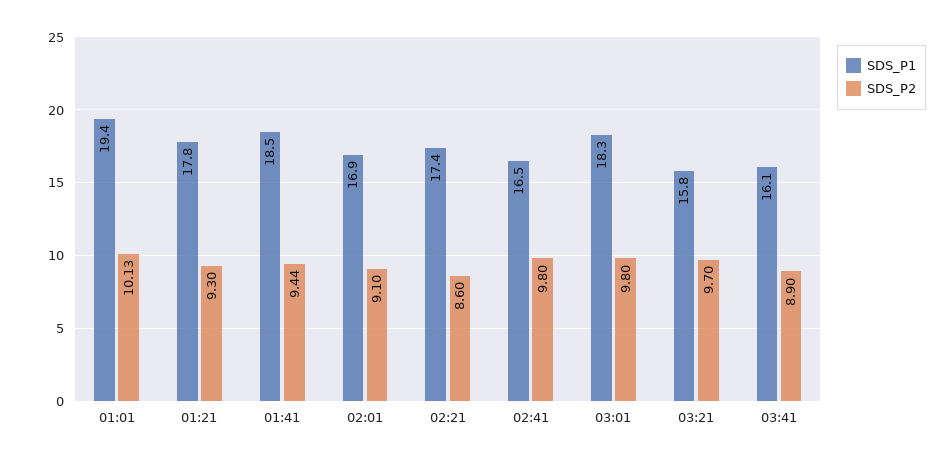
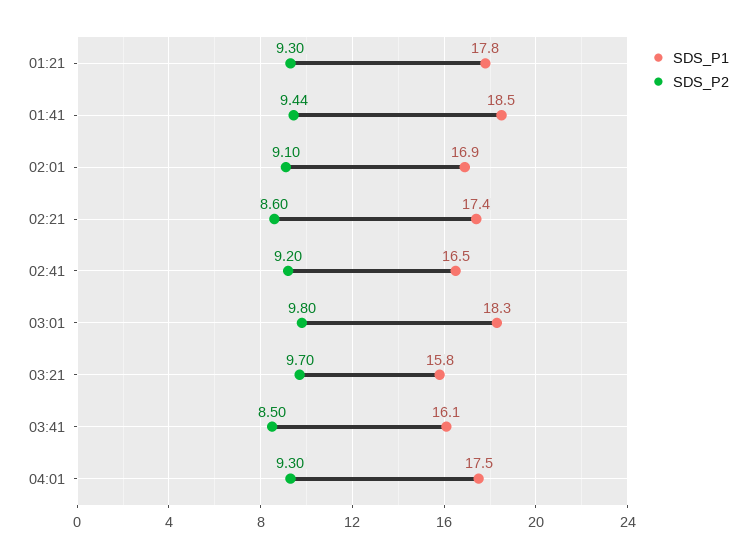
SDS_P1, 01:01: 19.4 -> none
SDS_P2, 01:01: 10.13 -> none
SDS_P2, 02:41: 9.8 -> 9.2
SDS_P2, 03:41: 8.9 -> 8.5
SDS_P1, 04:01: none -> 17.5
SDS_P2, 04:01: none -> 9.3

